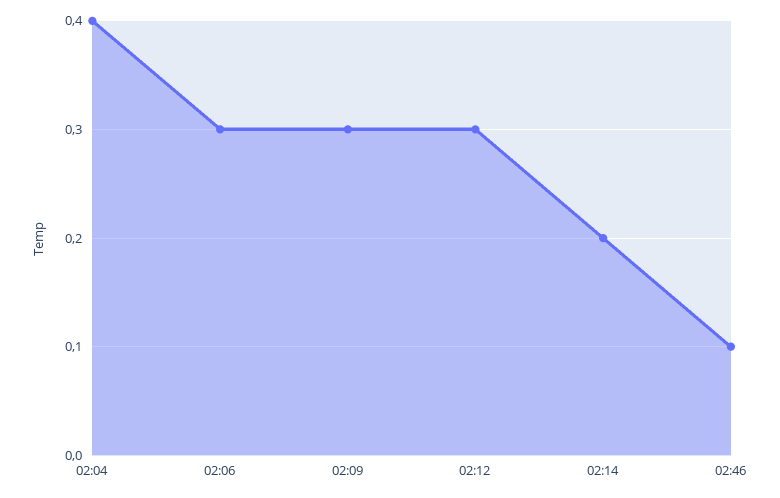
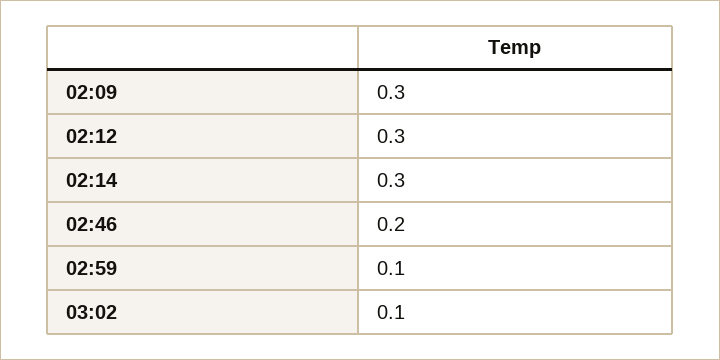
02:04: 0.4 -> none
02:06: 0.3 -> none
02:14: 0.2 -> 0.3
02:46: 0.1 -> 0.2
02:59: none -> 0.1
03:02: none -> 0.1

